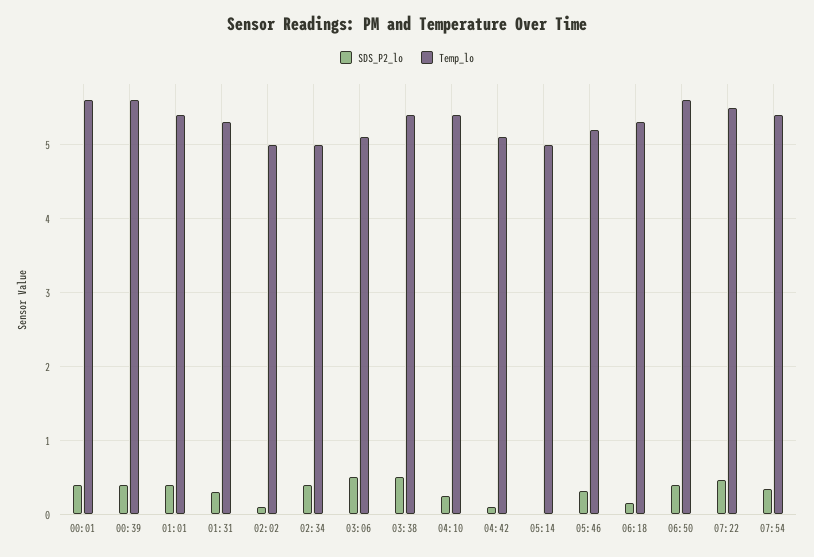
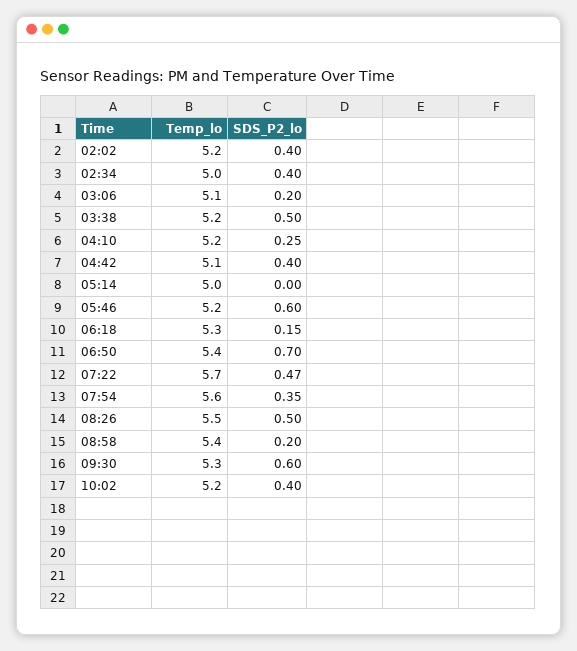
SDS_P2_lo, 00:01: 0.4 -> none
Temp_lo, 00:01: 5.6 -> none
SDS_P2_lo, 00:39: 0.4 -> none
Temp_lo, 00:39: 5.6 -> none
SDS_P2_lo, 01:01: 0.4 -> none
Temp_lo, 01:01: 5.4 -> none
SDS_P2_lo, 01:31: 0.3 -> none
Temp_lo, 01:31: 5.3 -> none
SDS_P2_lo, 02:02: 0.1 -> 0.4
Temp_lo, 02:02: 5 -> 5.2
SDS_P2_lo, 03:06: 0.5 -> 0.2
Temp_lo, 03:38: 5.4 -> 5.2
Temp_lo, 04:10: 5.4 -> 5.2
SDS_P2_lo, 04:42: 0.1 -> 0.4
SDS_P2_lo, 05:46: 0.3 -> 0.6
SDS_P2_lo, 06:50: 0.4 -> 0.7
Temp_lo, 06:50: 5.6 -> 5.4
Temp_lo, 07:22: 5.5 -> 5.7
Temp_lo, 07:54: 5.4 -> 5.6
Temp_lo, 08:26: none -> 5.5
SDS_P2_lo, 08:26: none -> 0.5
Temp_lo, 08:58: none -> 5.4
SDS_P2_lo, 08:58: none -> 0.2
Temp_lo, 09:30: none -> 5.3
SDS_P2_lo, 09:30: none -> 0.6
Temp_lo, 10:02: none -> 5.2
SDS_P2_lo, 10:02: none -> 0.4

